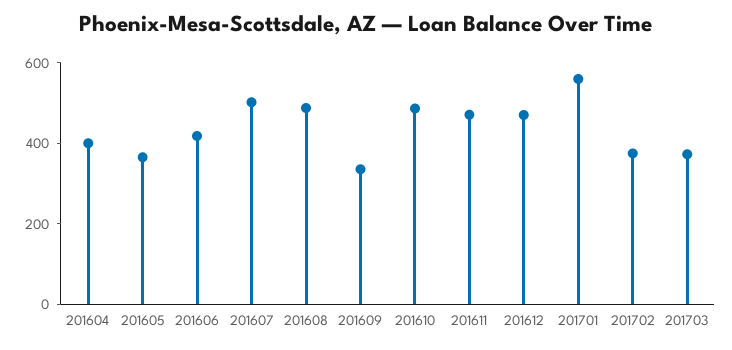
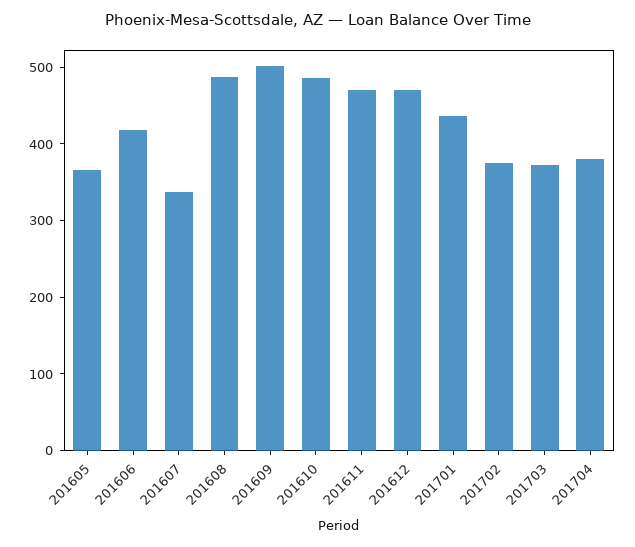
201604: 400 -> none
201607: 500 -> 340
201609: 350 -> 500
201701: 550 -> 440
201704: none -> 380

